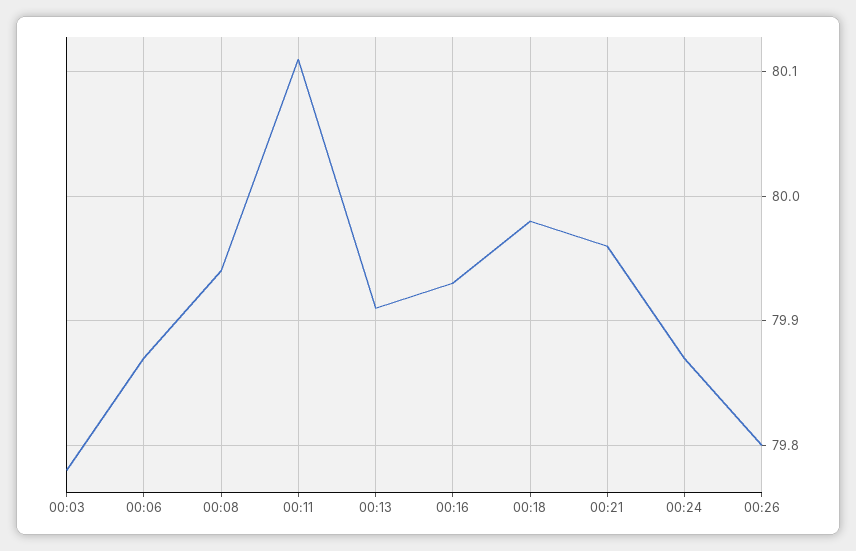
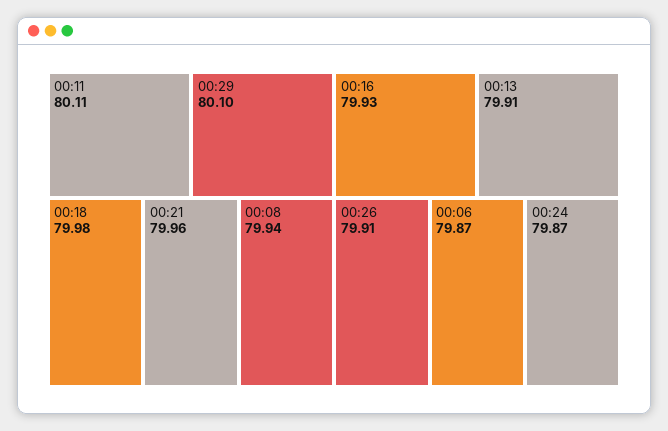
00:03: 79.78 -> none
00:26: 79.8 -> 79.91
00:29: none -> 80.1

